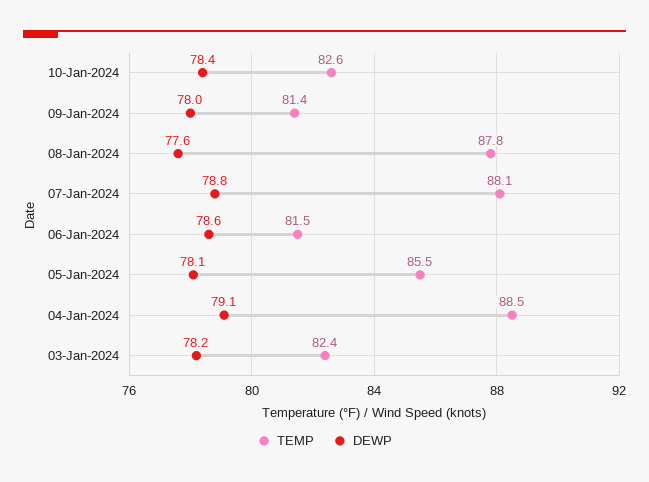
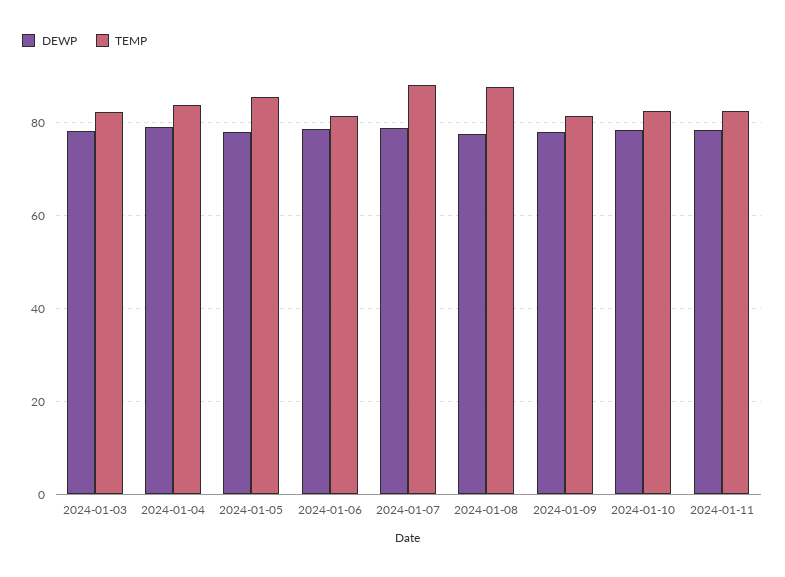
TEMP, 04-Jan-2024: 88.5 -> 84
DEWP, 2024-01-11: none -> 78
TEMP, 2024-01-11: none -> 82

